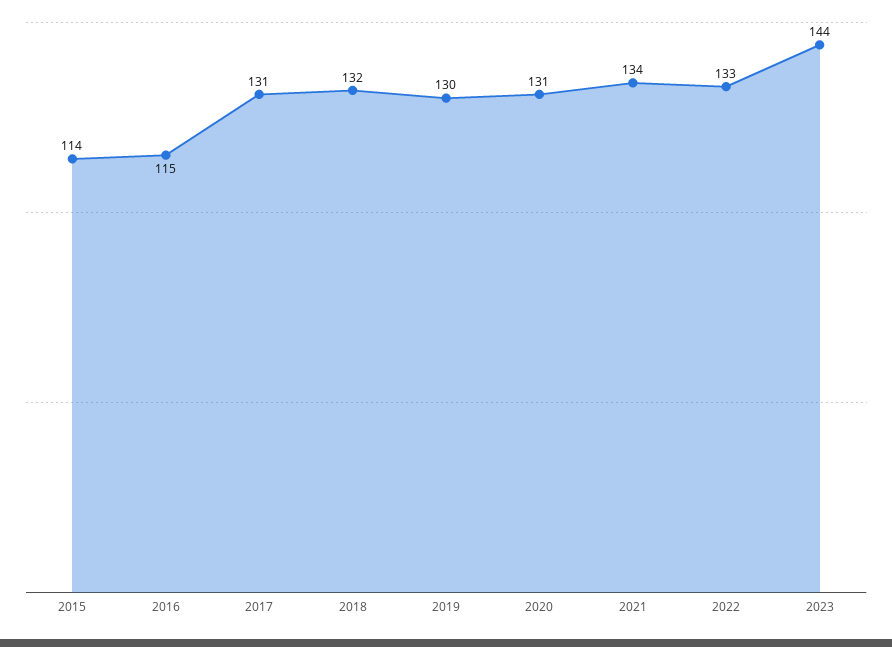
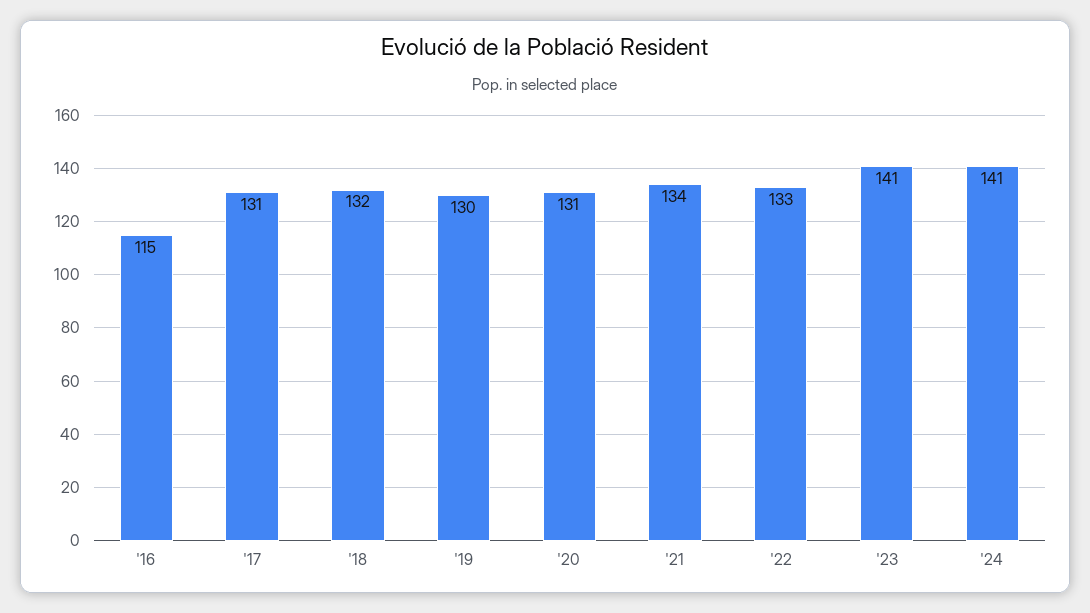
2015: 114 -> none
2023: 144 -> 141
'24: none -> 141

